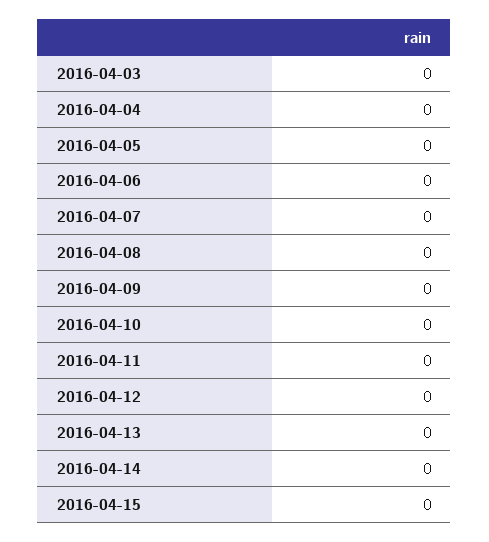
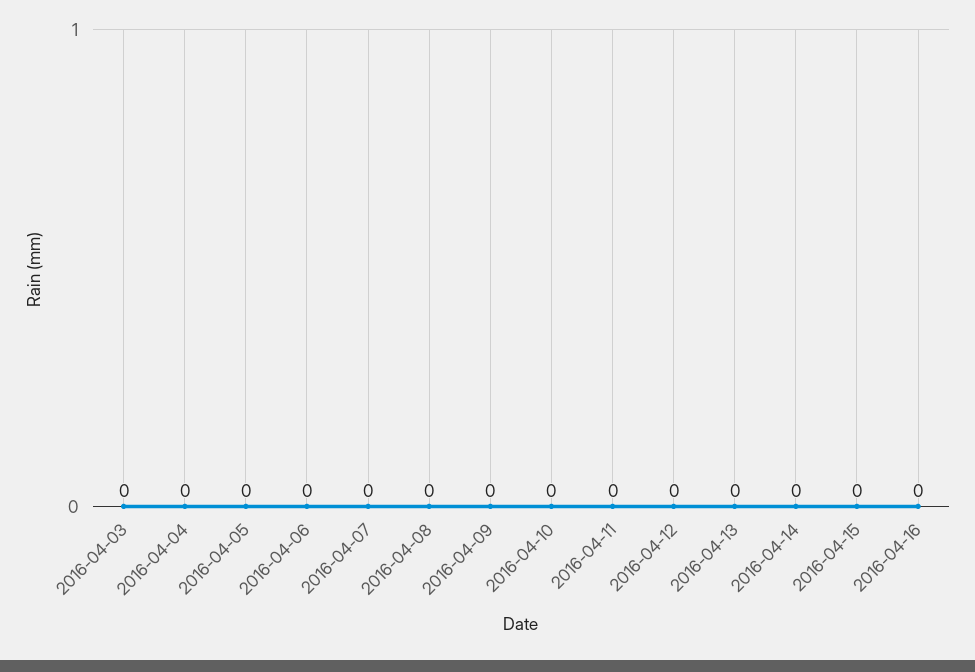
2016-04-16: none -> 0

